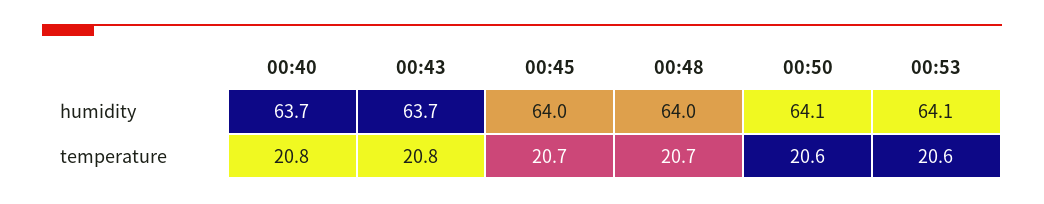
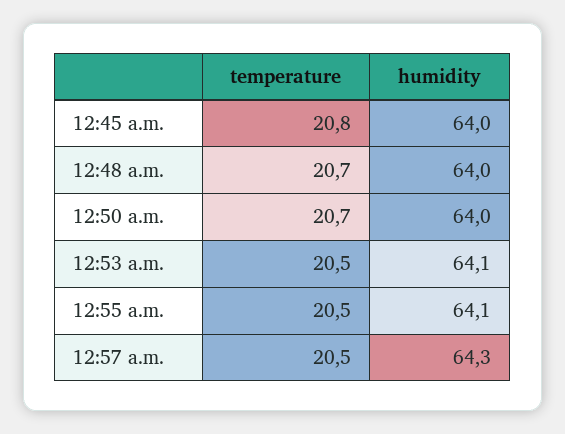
00:40, humidity: 63.7 -> none
00:43, humidity: 63.7 -> none
00:50, humidity: 64.1 -> 64
00:40, temperature: 20.8 -> none
00:43, temperature: 20.8 -> none
00:45, temperature: 20.7 -> 20.8
00:50, temperature: 20.6 -> 20.7
00:53, temperature: 20.6 -> 20.5
12:55 a.m., temperature: none -> 20.5
12:55 a.m., humidity: none -> 64.1
12:57 a.m., temperature: none -> 20.5
12:57 a.m., humidity: none -> 64.3

